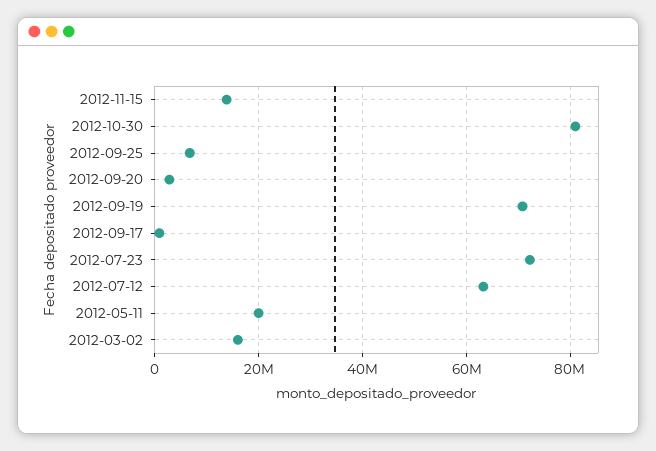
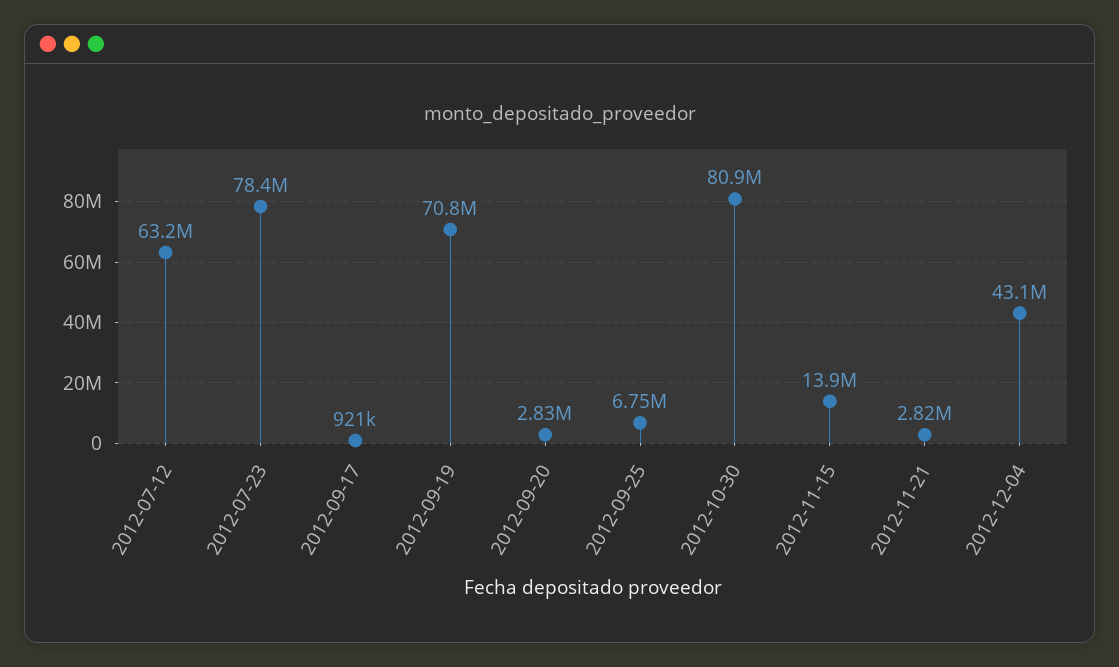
2012-07-23: 72000000 -> 78400000
2012-05-11: 20000000 -> none
2012-03-02: 16000000 -> none
2012-11-21: none -> 2820000
2012-12-04: none -> 43100000

